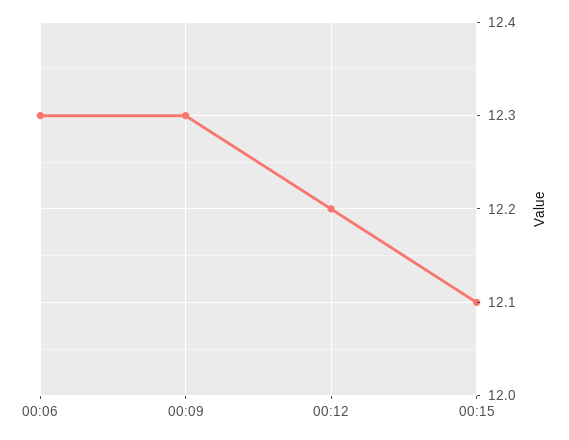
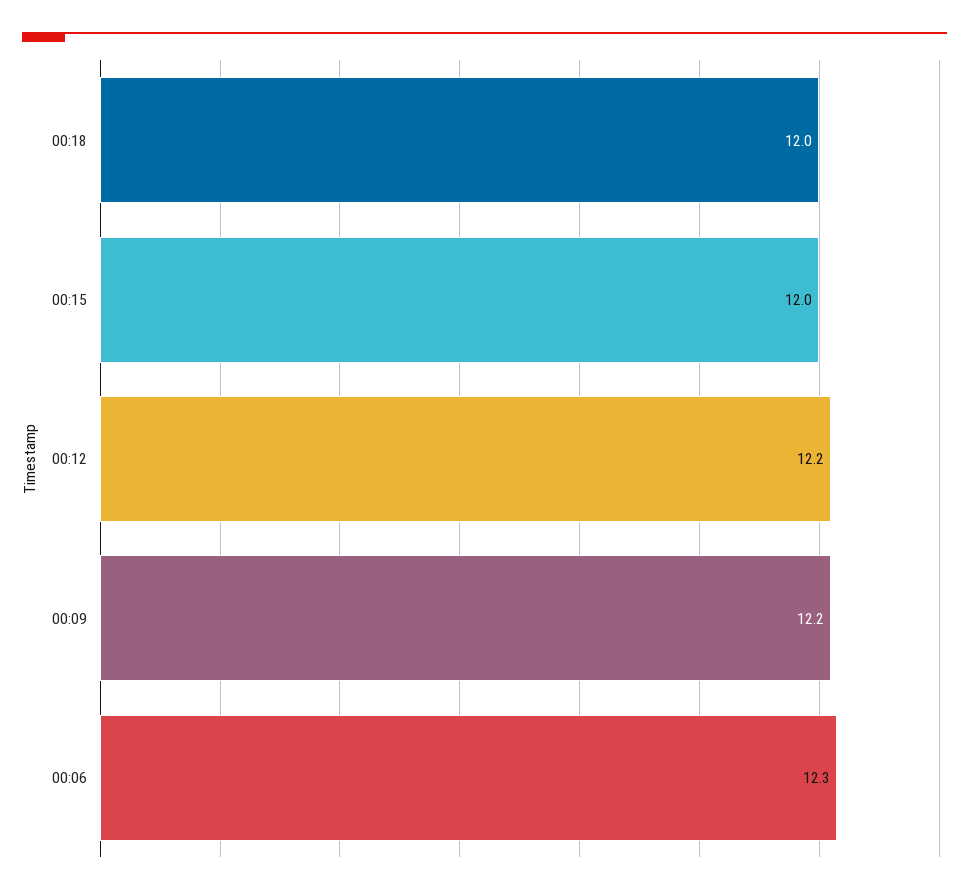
00:09: 12.3 -> 12.2
00:15: 12.1 -> 12
00:18: none -> 12

